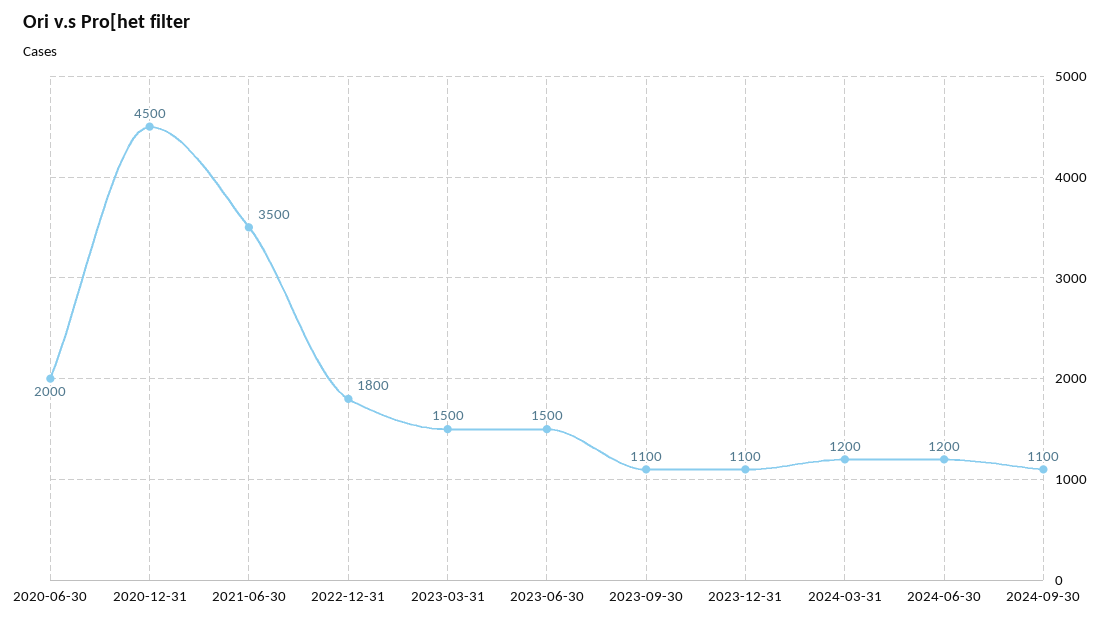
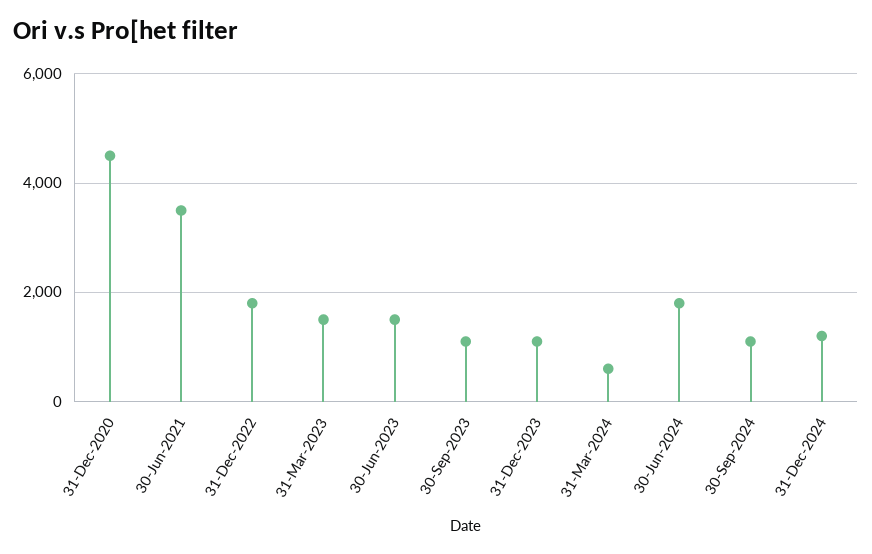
2020-06-30: 2000 -> none
2024-03-31: 1200 -> 600
2024-06-30: 1200 -> 1800
31-Dec-2024: none -> 1200

